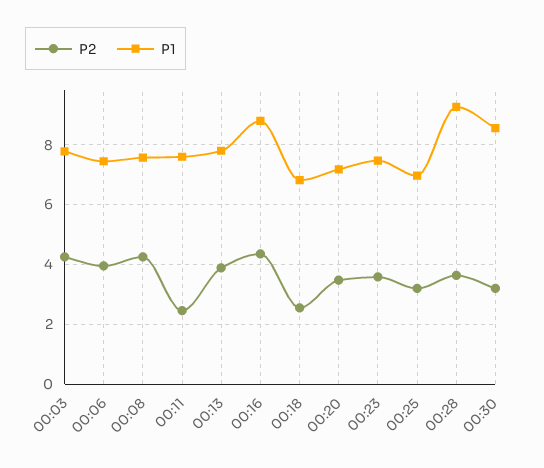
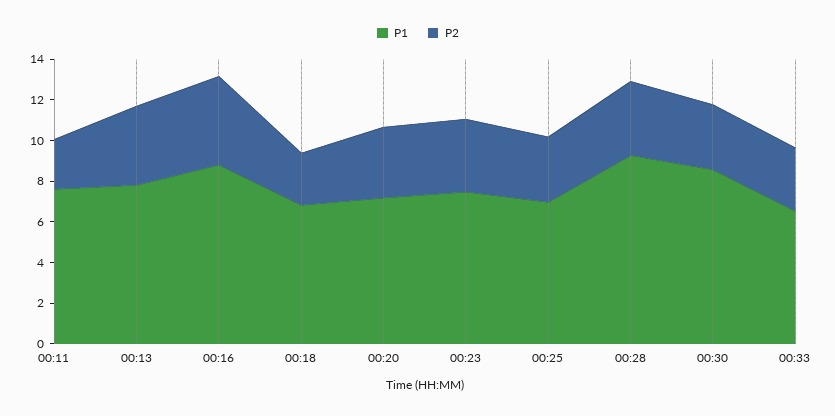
P2, 00:03: 4.25 -> none
P1, 00:03: 7.75 -> none
P2, 00:06: 4 -> none
P1, 00:06: 7.5 -> none
P2, 00:08: 4.25 -> none
P1, 00:08: 7.5 -> none
P1, 00:33: none -> 6.5
P2, 00:33: none -> 3

